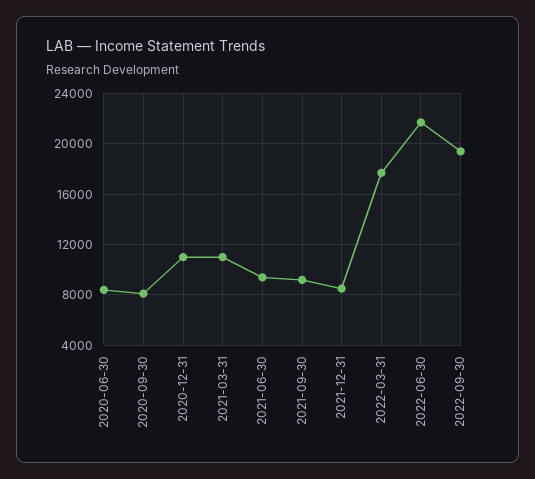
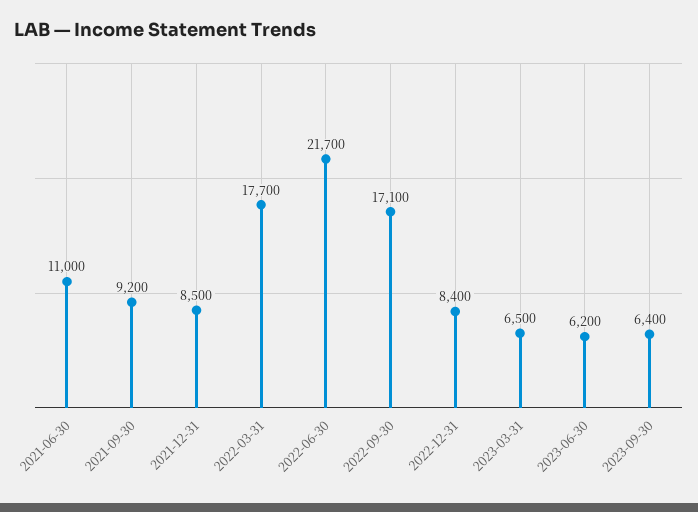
2020-06-30: 8500 -> none
2020-09-30: 8000 -> none
2020-12-31: 11000 -> none
2021-03-31: 11000 -> none
2021-06-30: 9500 -> 11000
2022-09-30: 19500 -> 17100
2022-12-31: none -> 8400
2023-03-31: none -> 6500
2023-06-30: none -> 6200
2023-09-30: none -> 6400

